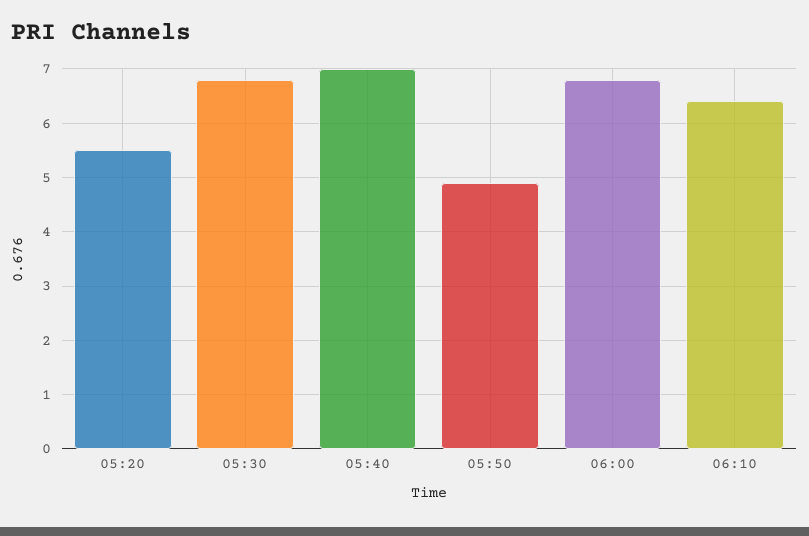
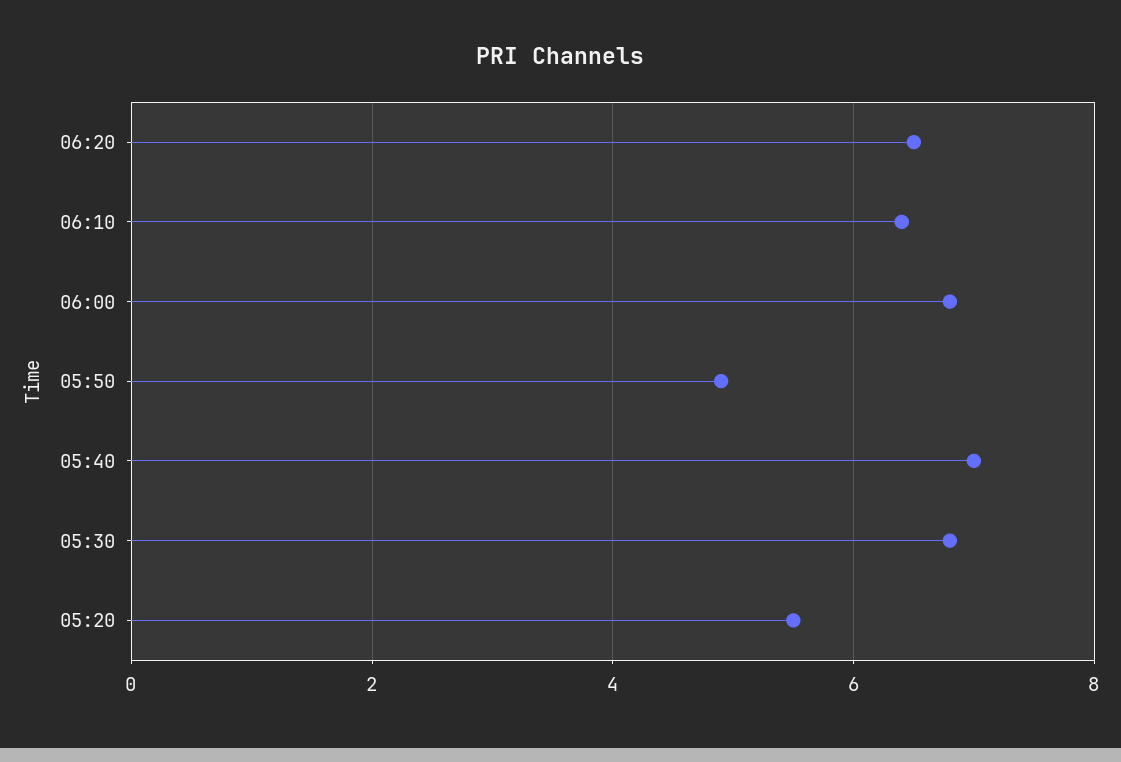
06:20: none -> 6.5

